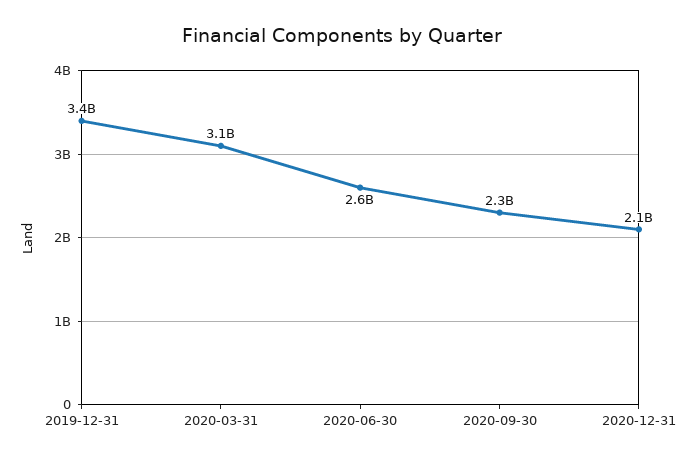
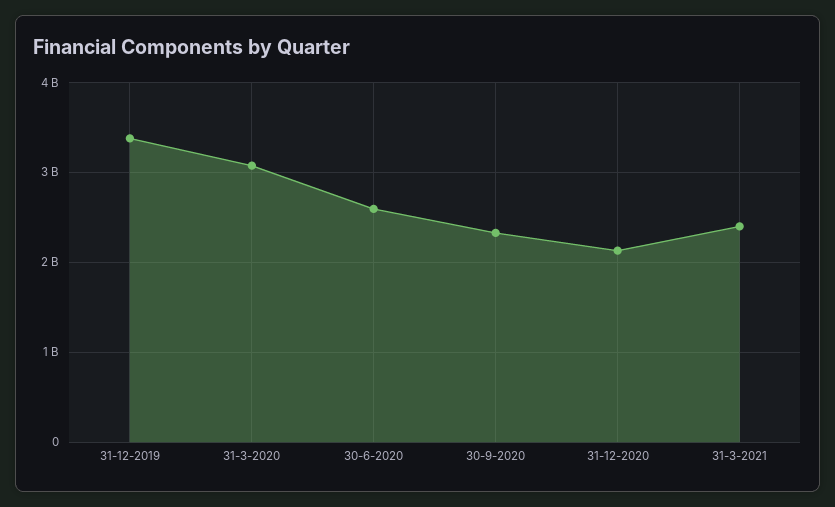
31-3-2021: none -> 2400000000

